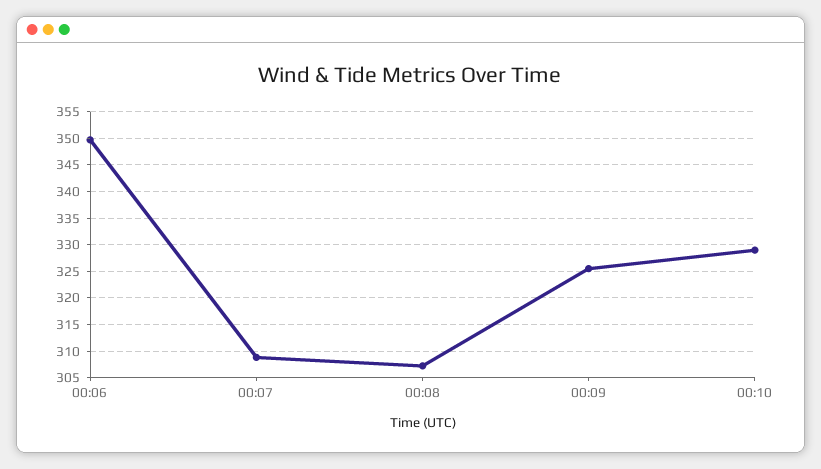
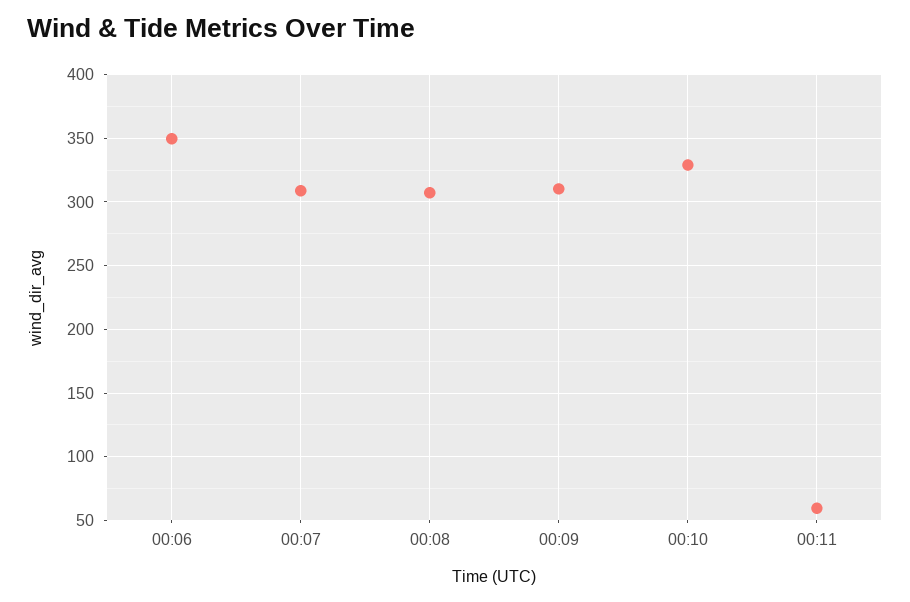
00:09: 325 -> 310
00:11: none -> 60

